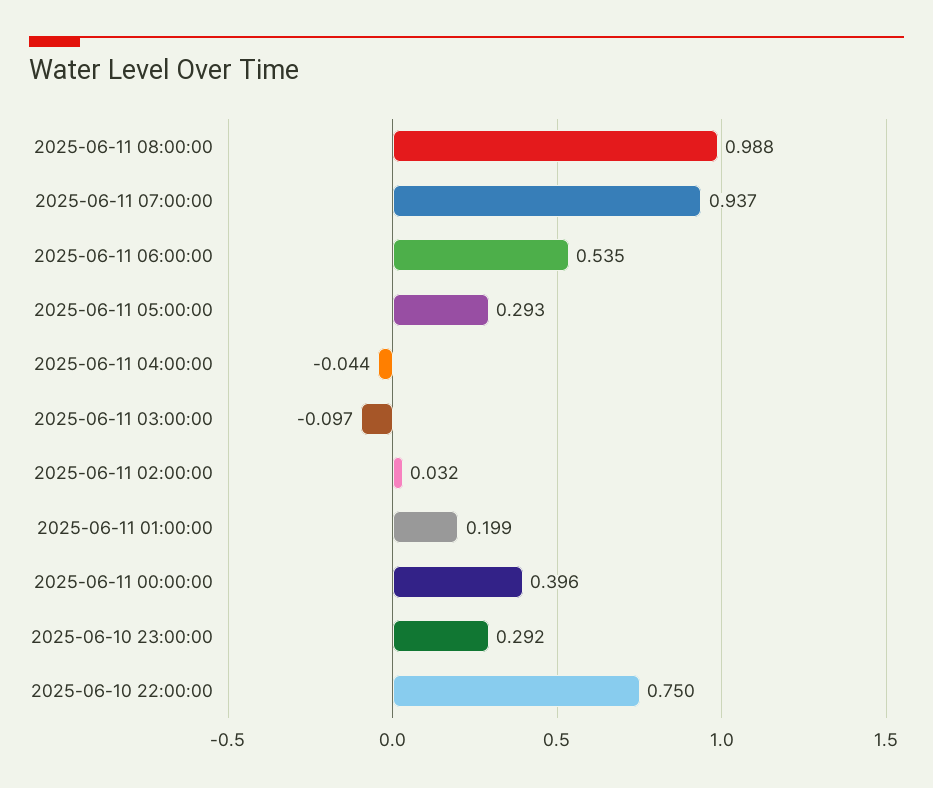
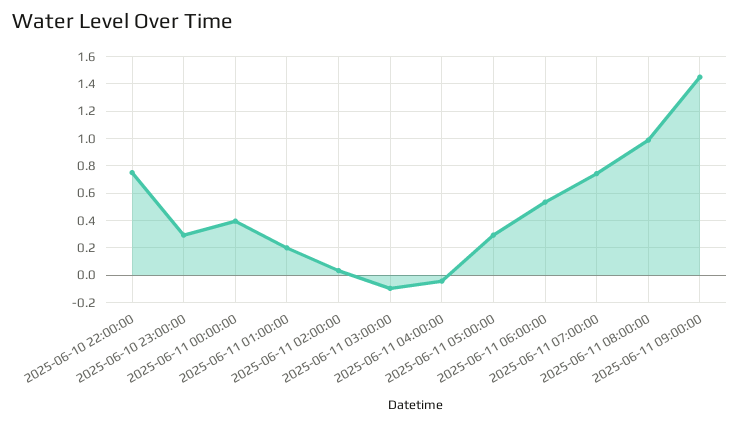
2025-06-11 07:00:00: 0.937 -> 0.75
2025-06-11 09:00:00: none -> 1.45

